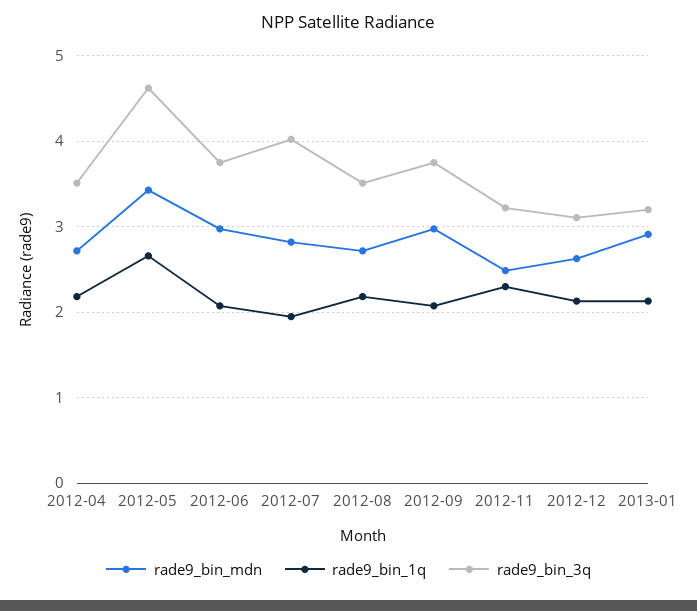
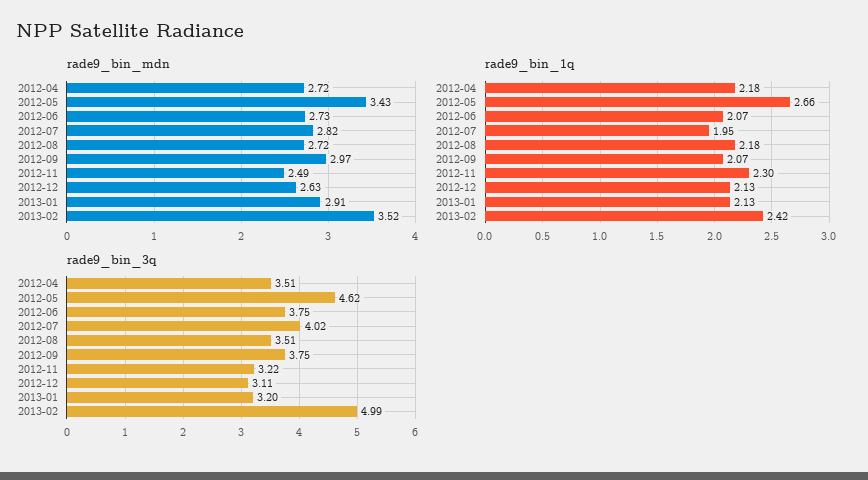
rade9_bin_mdn, 2012-06: 3 -> 2.73
rade9_bin_mdn, 2013-02: none -> 3.52
rade9_bin_1q, 2013-02: none -> 2.42
rade9_bin_3q, 2013-02: none -> 4.99

